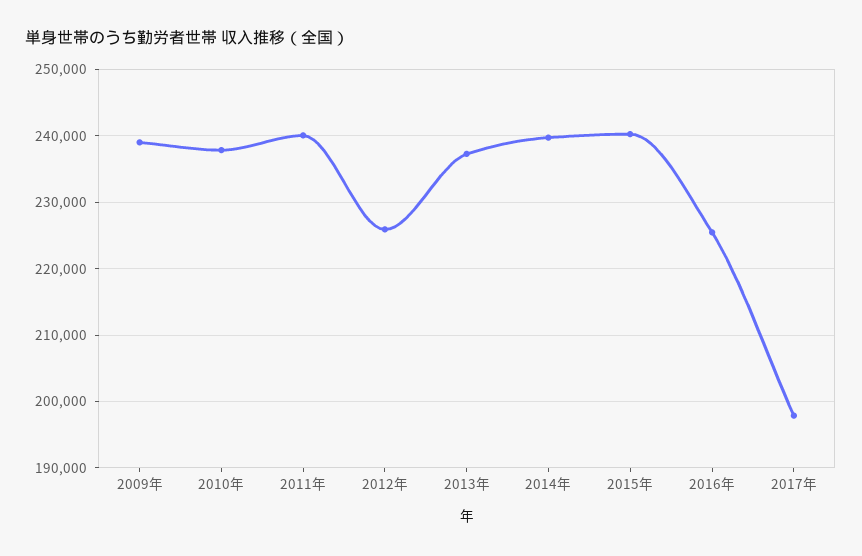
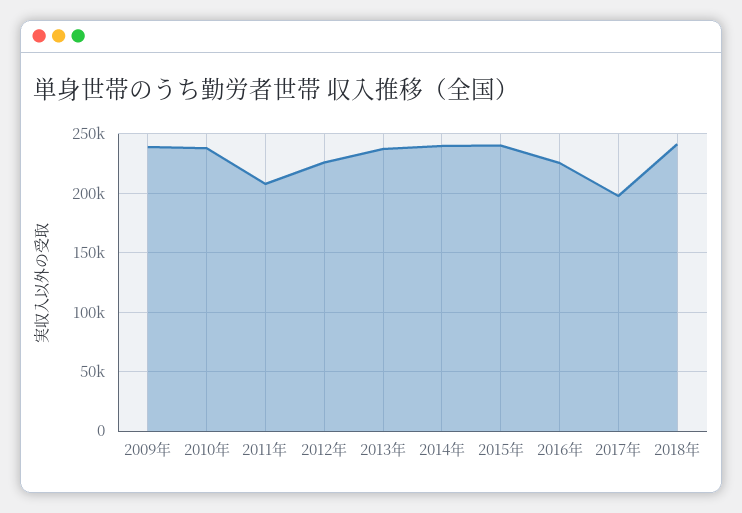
2011年: 240000 -> 210000
2018年: none -> 240000

